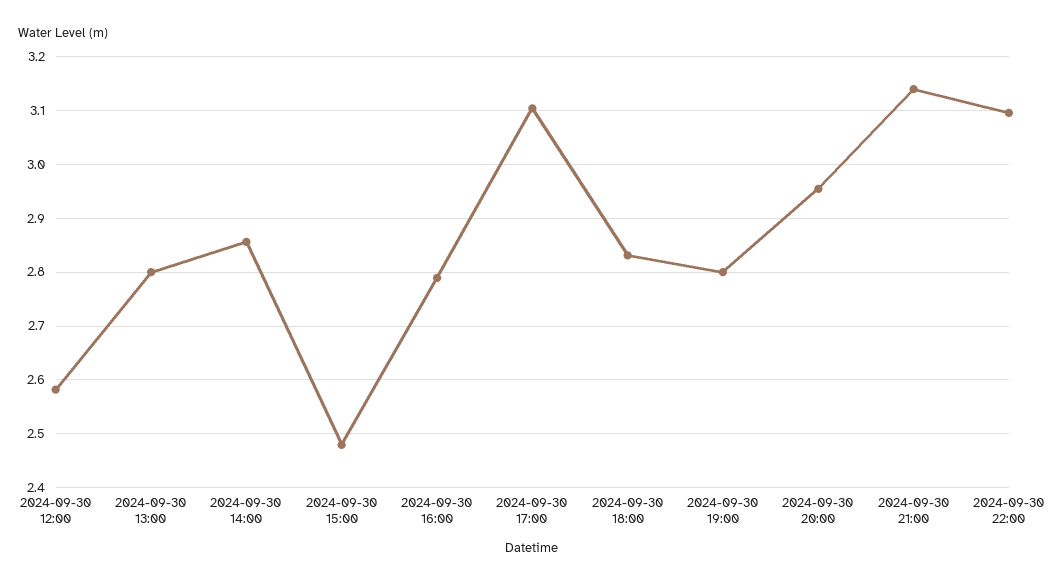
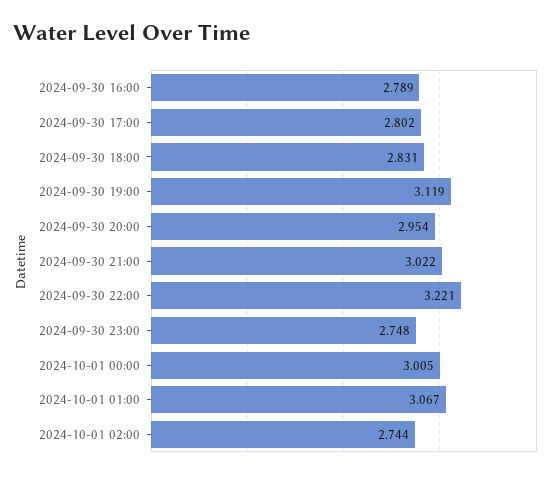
2024-09-30 12:00: 2.58 -> none
2024-09-30 13:00: 2.8 -> none
2024-09-30 14:00: 2.86 -> none
2024-09-30 15:00: 2.48 -> none
2024-09-30 17:00: 3.1 -> 2.802
2024-09-30 19:00: 2.8 -> 3.119
2024-09-30 21:00: 3.14 -> 3.022
2024-09-30 22:00: 3.1 -> 3.221
2024-09-30 23:00: none -> 2.748
2024-10-01 00:00: none -> 3.005
2024-10-01 01:00: none -> 3.067
2024-10-01 02:00: none -> 2.744

